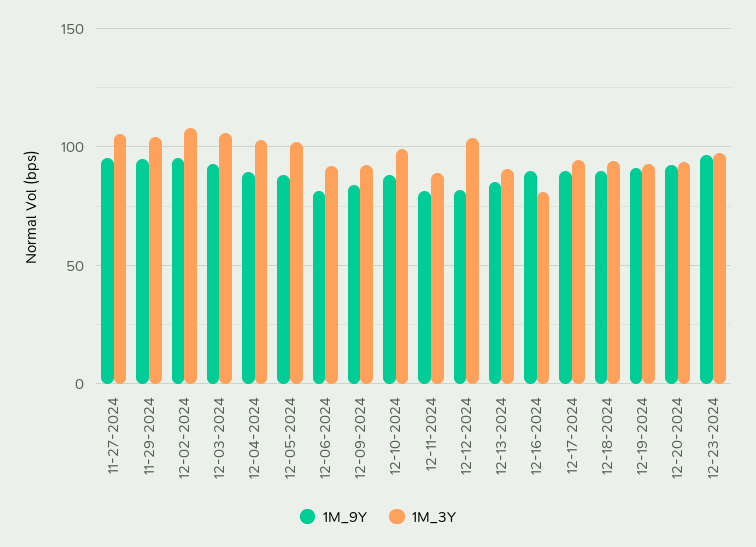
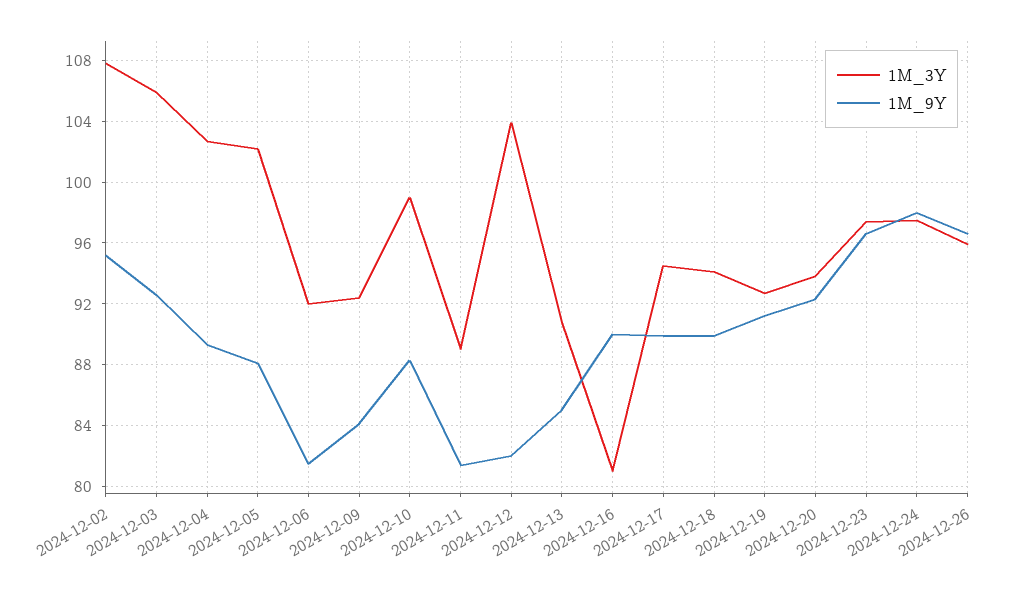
1M_9Y, 11-27-2024: 95 -> none
1M_3Y, 11-27-2024: 105 -> none
1M_9Y, 11-29-2024: 95 -> none
1M_3Y, 11-29-2024: 105 -> none
1M_3Y, 2024-12-24: none -> 97.5
1M_9Y, 2024-12-24: none -> 98
1M_3Y, 2024-12-26: none -> 96
1M_9Y, 2024-12-26: none -> 96.5

